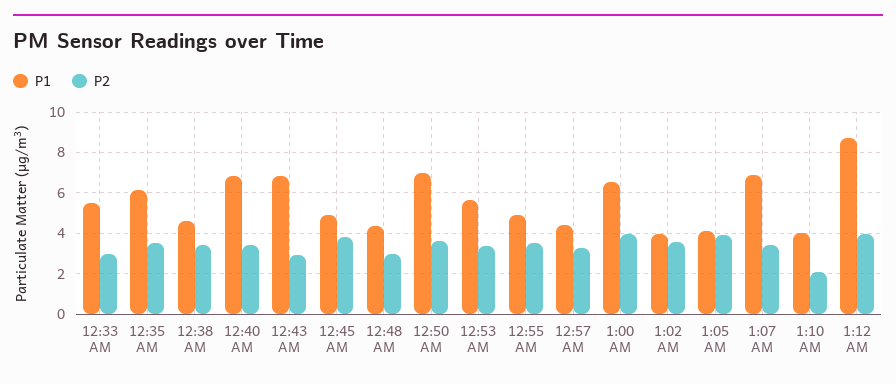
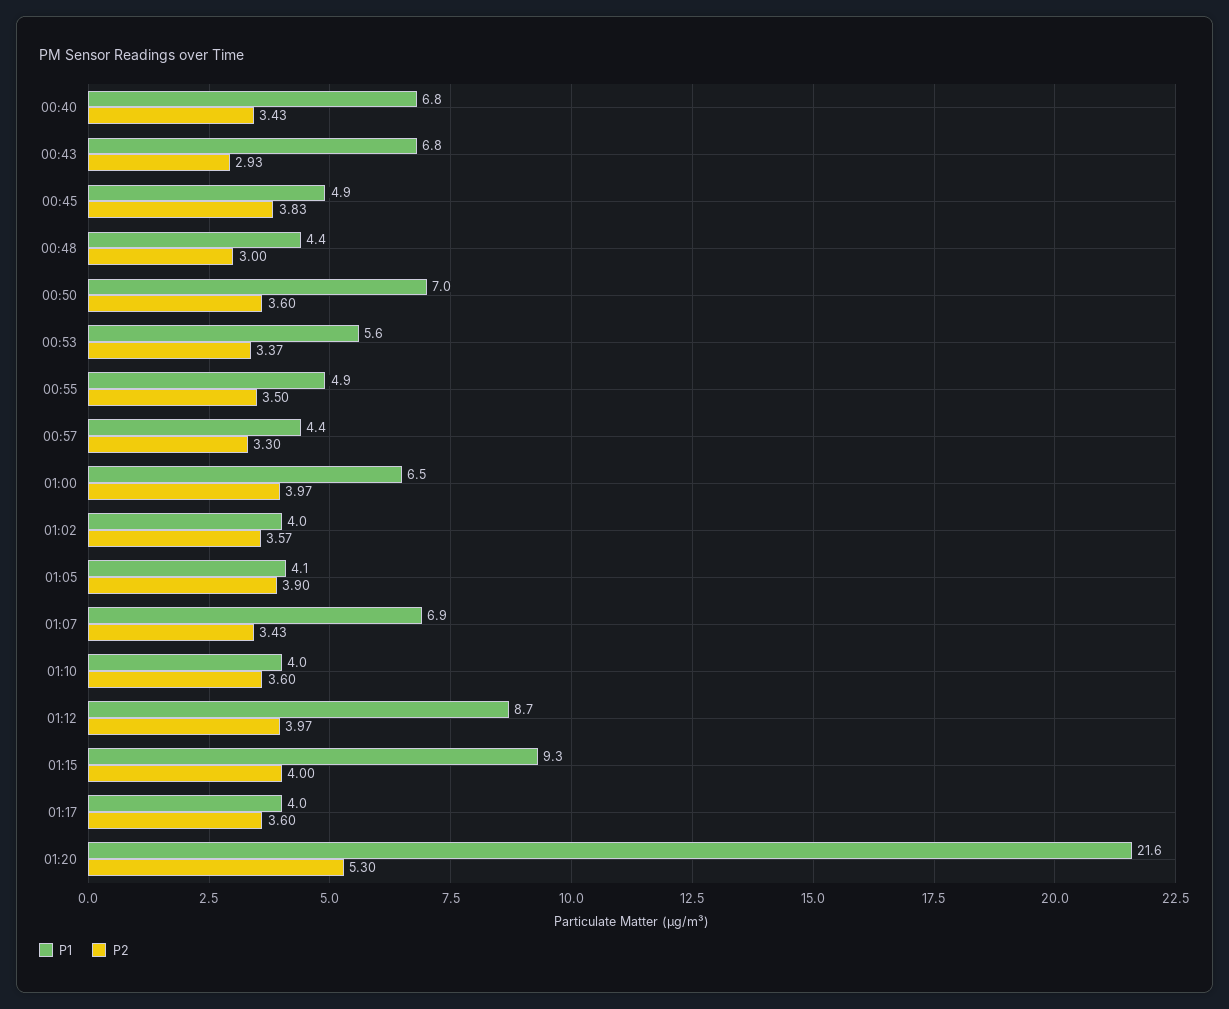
P1, 12:33 AM: 5.5 -> none
P2, 12:33 AM: 3 -> none
P1, 12:35 AM: 6 -> none
P2, 12:35 AM: 3.5 -> none
P1, 12:38 AM: 4.5 -> none
P2, 12:38 AM: 3.5 -> none
P2, 1:10 AM: 2 -> 3.6
P1, 01:15: none -> 9.3
P2, 01:15: none -> 4
P1, 01:17: none -> 4
P2, 01:17: none -> 3.6
P1, 01:20: none -> 21.6
P2, 01:20: none -> 5.3

